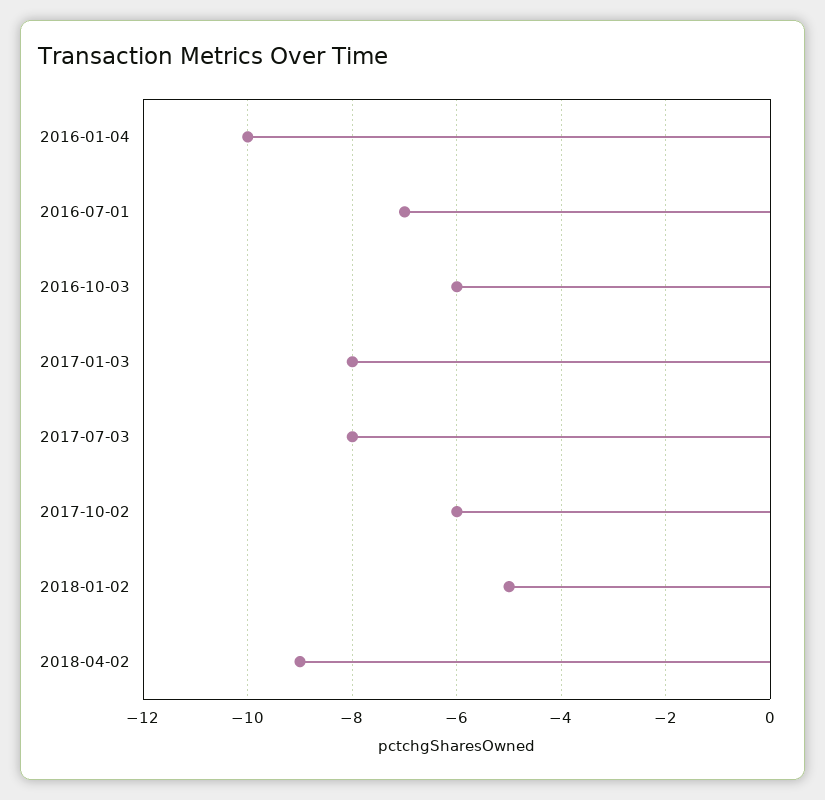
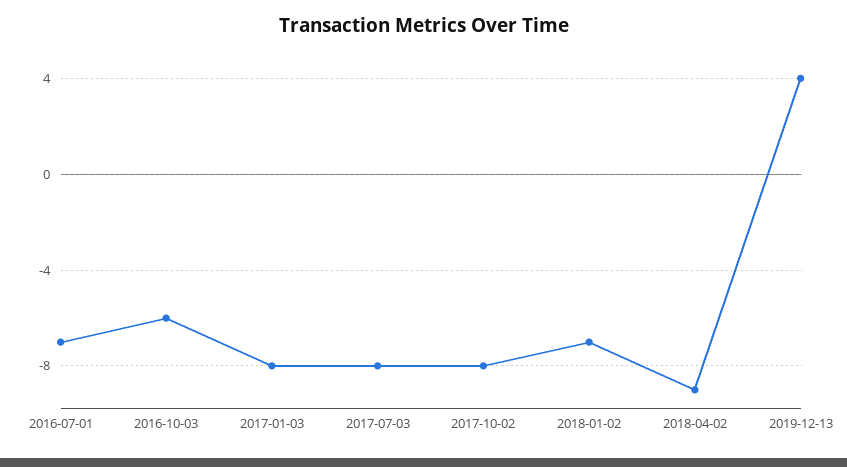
2016-01-04: -10 -> none
2017-10-02: -6 -> -8
2018-01-02: -5 -> -7
2019-12-13: none -> 4

